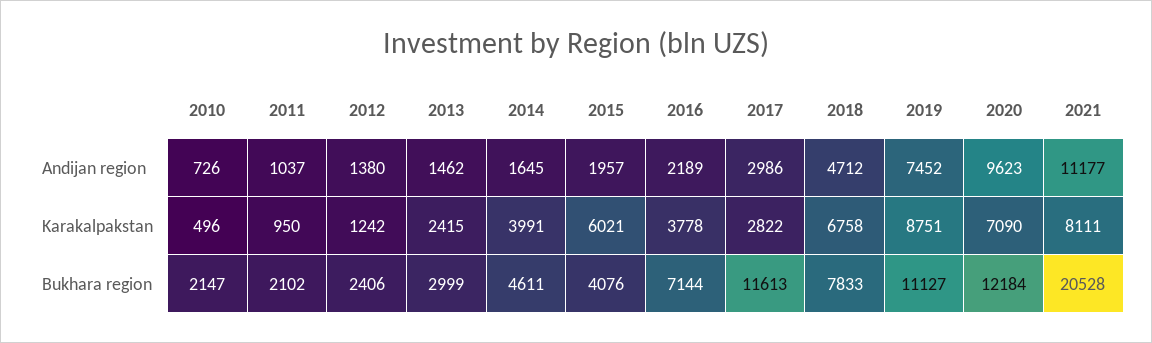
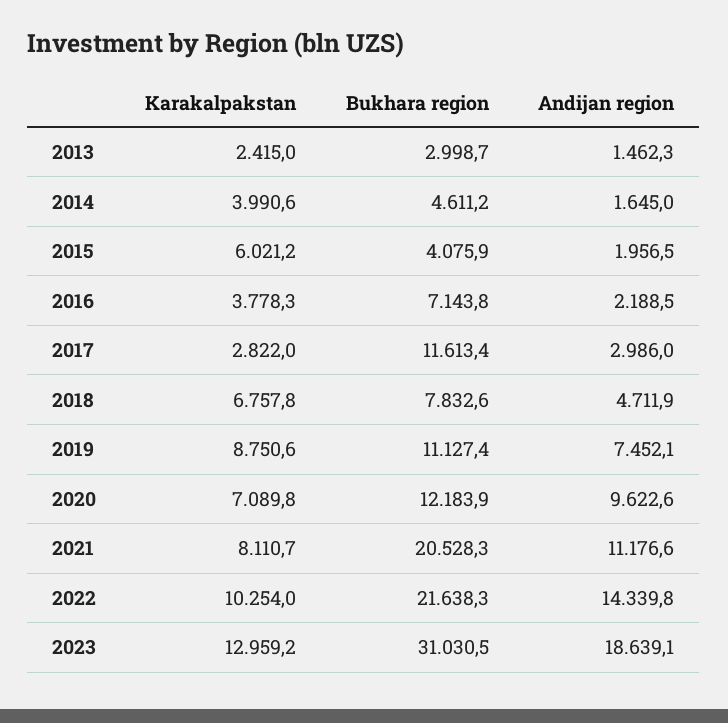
2010, Andijan region: 726 -> none
2011, Andijan region: 1037 -> none
2012, Andijan region: 1380 -> none
2010, Karakalpakstan: 496 -> none
2011, Karakalpakstan: 950 -> none
2012, Karakalpakstan: 1242 -> none
2010, Bukhara region: 2147 -> none
2011, Bukhara region: 2102 -> none
2012, Bukhara region: 2406 -> none
2022, Karakalpakstan: none -> 10254
2022, Bukhara region: none -> 21638.3
2022, Andijan region: none -> 14339.8
2023, Karakalpakstan: none -> 12959.2
2023, Bukhara region: none -> 31030.5
2023, Andijan region: none -> 18639.1

